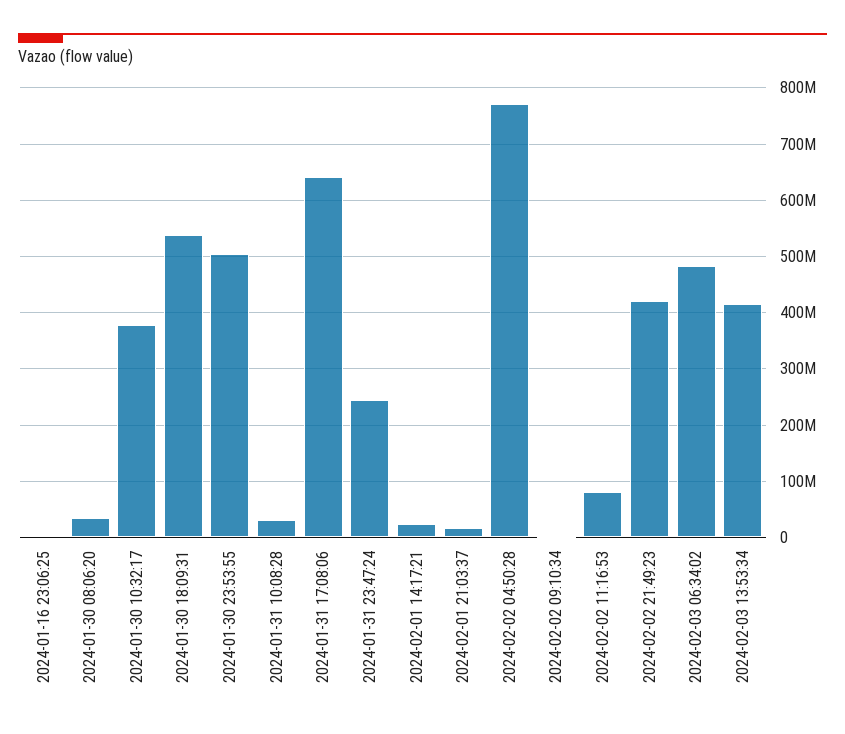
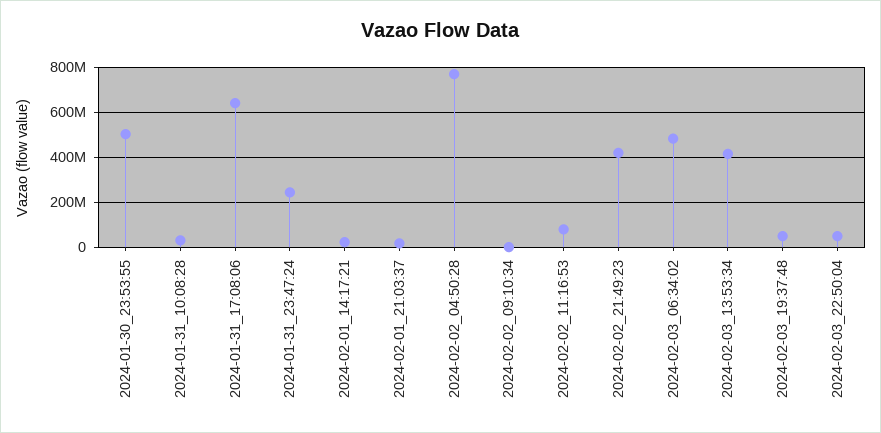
2024-01-16 23:06:25: 0 -> none
2024-01-30 08:06:20: 40000000 -> none
2024-01-30 10:32:17: 380000000 -> none
2024-01-30 18:09:31: 540000000 -> none
2024-02-03_19:37:48: none -> 50000000
2024-02-03_22:50:04: none -> 50000000

